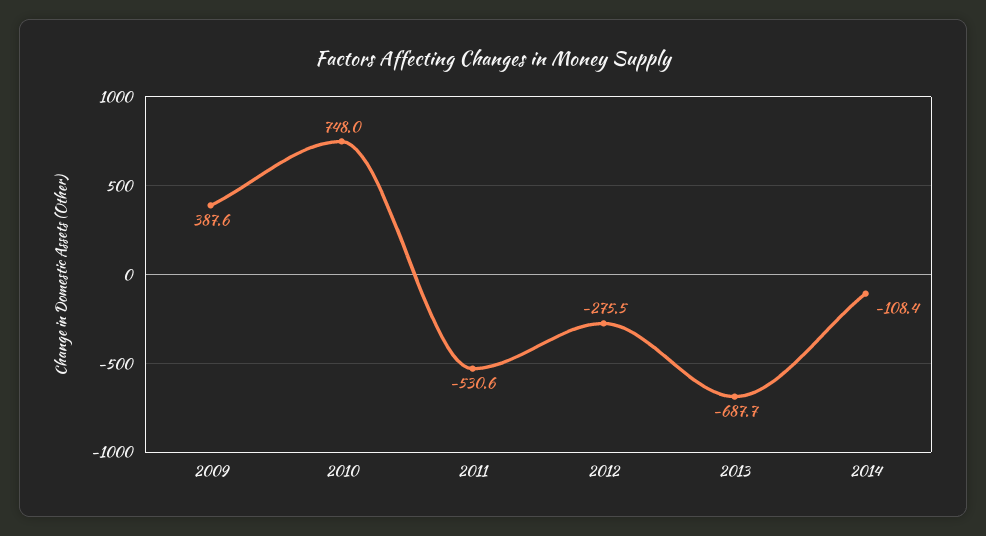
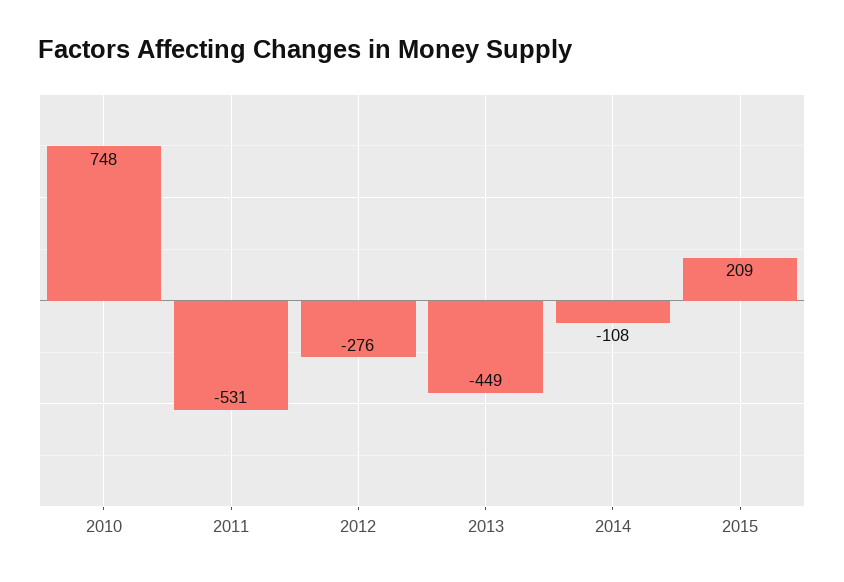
2009: 387.6 -> none
2013: -687.7 -> -449
2015: none -> 209

